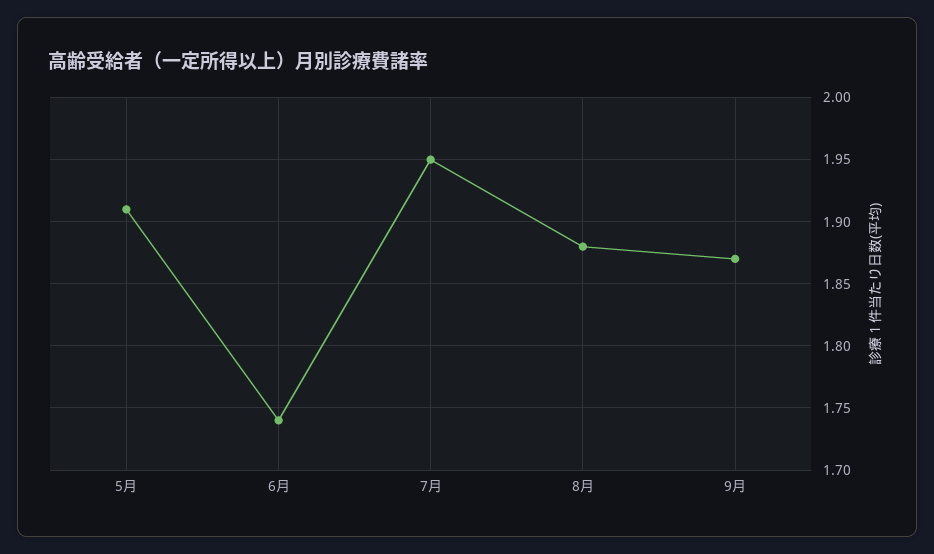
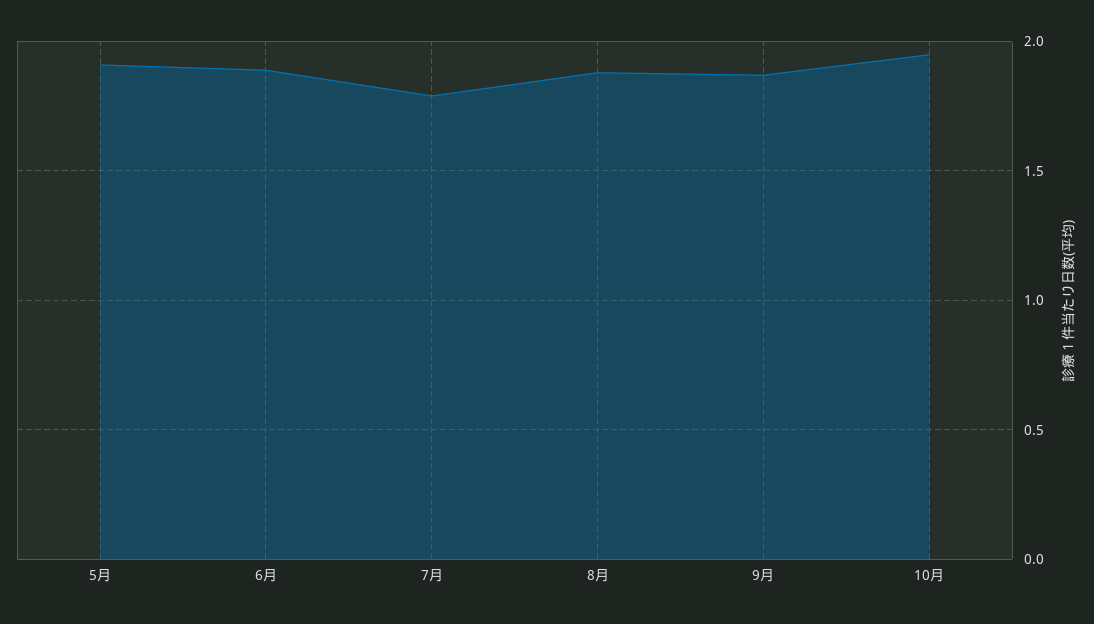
6月: 1.74 -> 1.9
7月: 1.95 -> 1.8
10月: none -> 1.95

